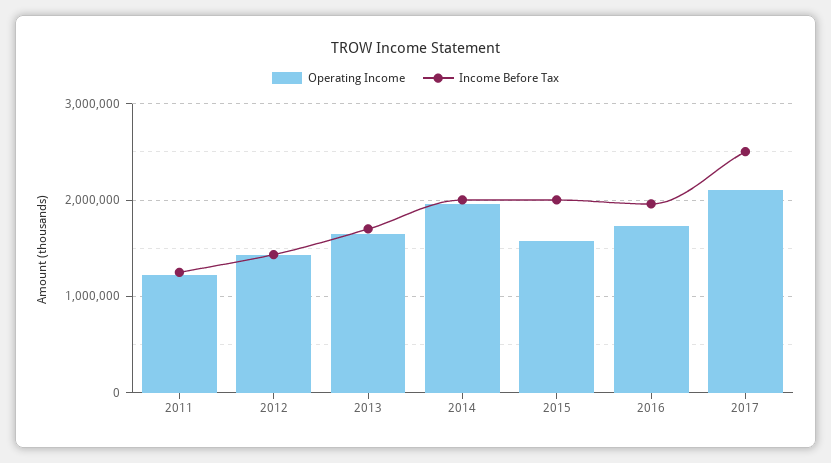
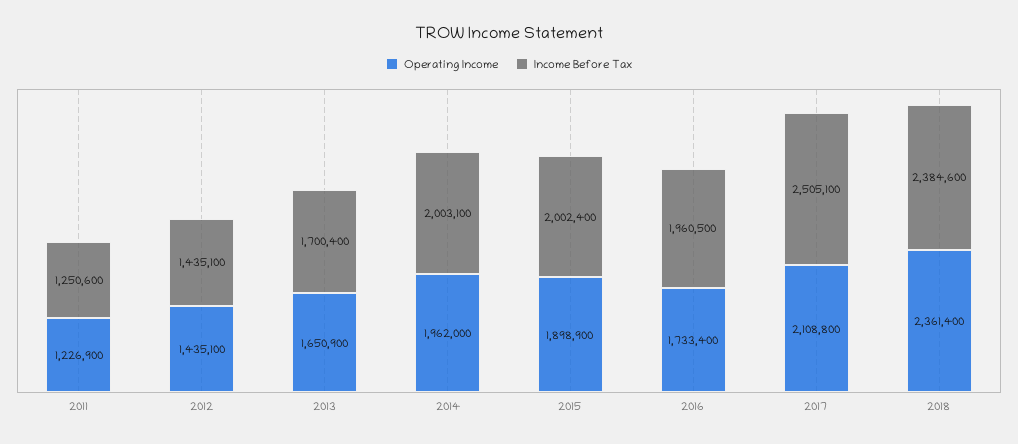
Operating Income, 2015: 1600000 -> 1898900
Operating Income, 2018: none -> 2361400
Income Before Tax, 2018: none -> 2384600

